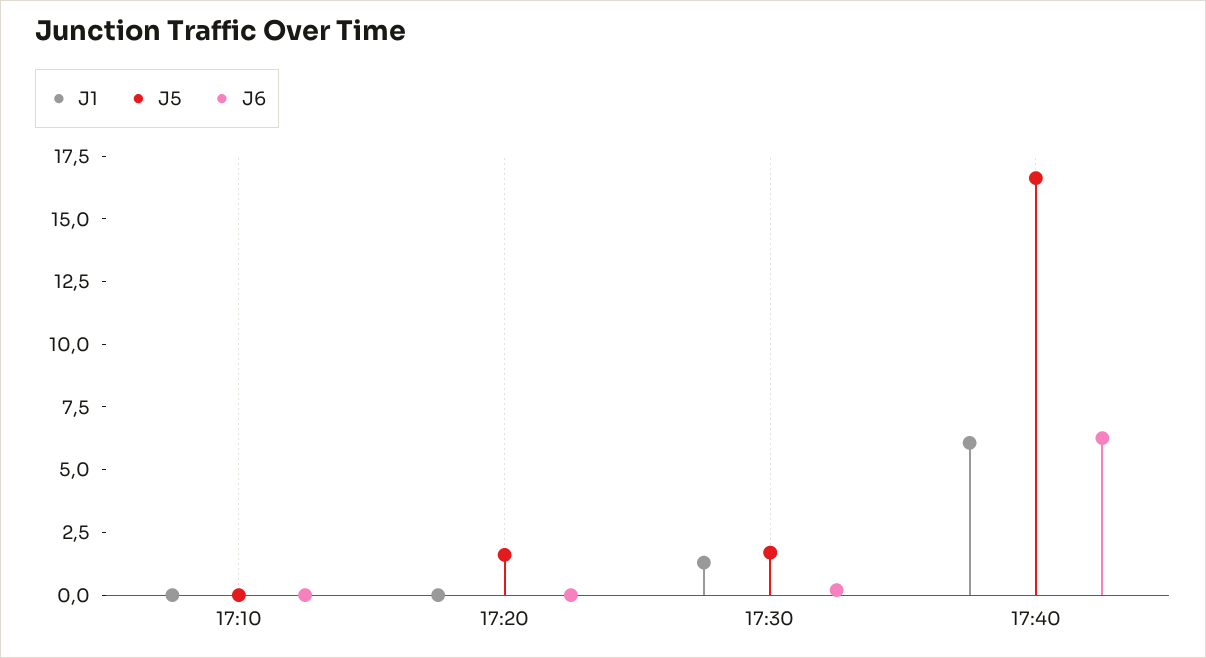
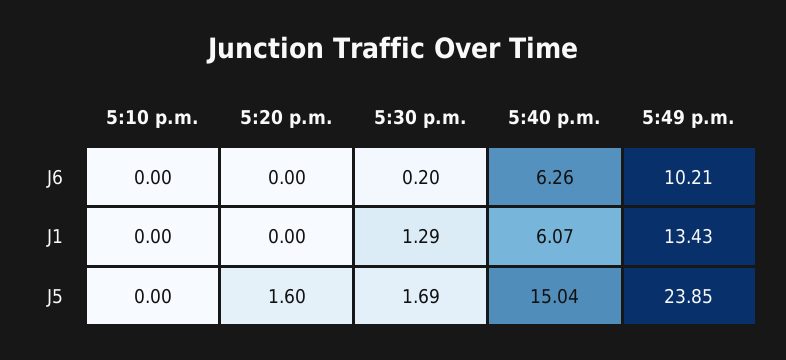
J5, 17:40: 16.5 -> 15.04
J6, 5:49 p.m.: none -> 10.21
J1, 5:49 p.m.: none -> 13.43
J5, 5:49 p.m.: none -> 23.85

